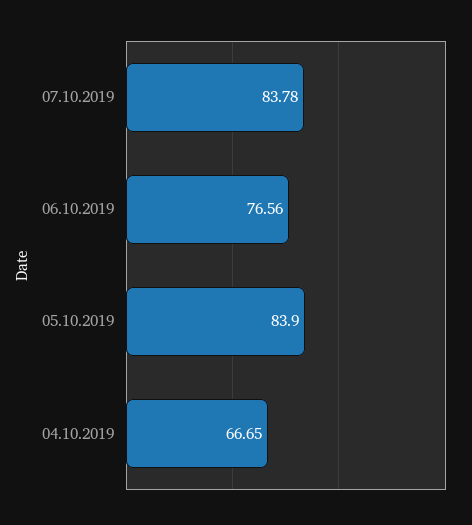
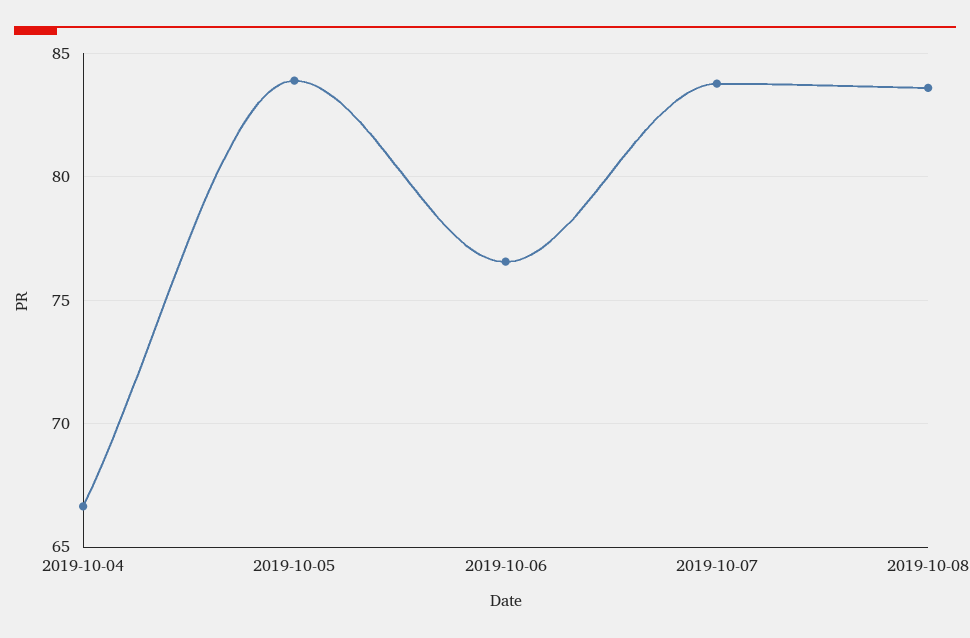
2019-10-08: none -> 83.5

